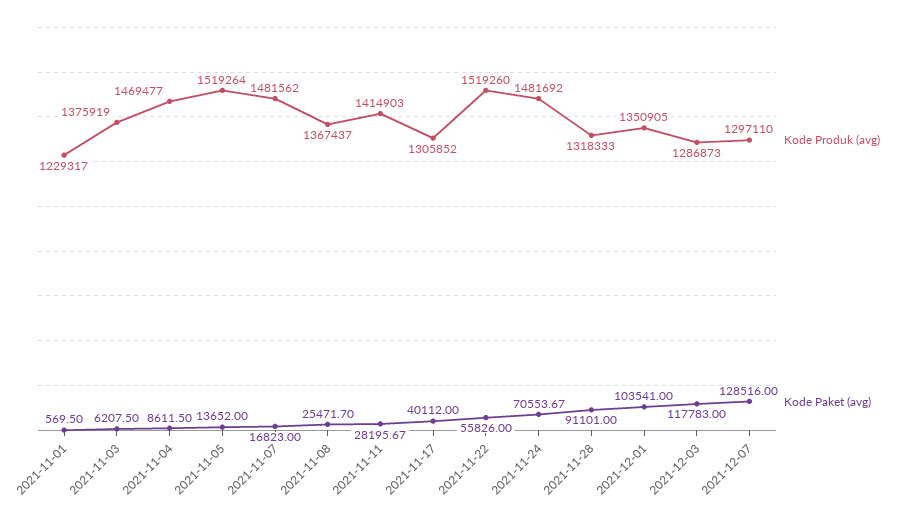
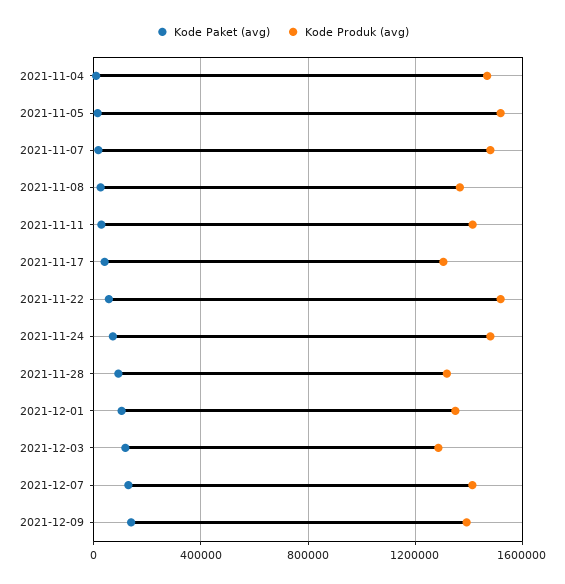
Kode Produk (avg), 2021-11-01: 1229317 -> none
Kode Paket (avg), 2021-11-01: 569.5 -> none
Kode Produk (avg), 2021-11-03: 1375919 -> none
Kode Paket (avg), 2021-11-03: 6207.5 -> none
Kode Produk (avg), 2021-12-07: 1297110 -> 1400000
Kode Paket (avg), 2021-12-09: none -> 150000
Kode Produk (avg), 2021-12-09: none -> 1400000

